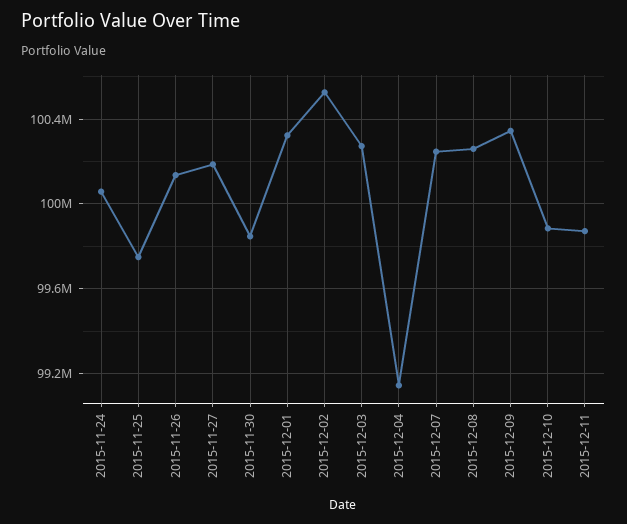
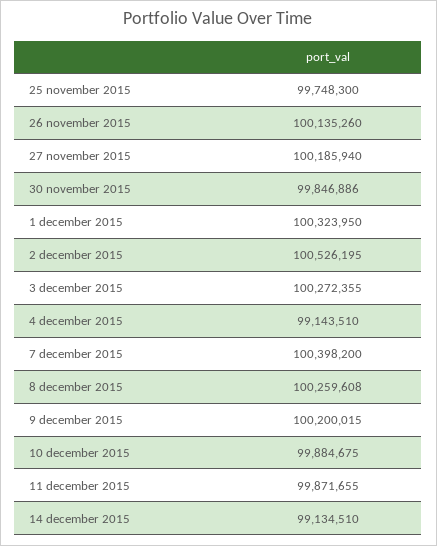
2015-11-24: 100050000 -> none
2015-12-07: 100250000 -> 100398200
2015-12-09: 100350000 -> 100200015
14 december 2015: none -> 99134510

